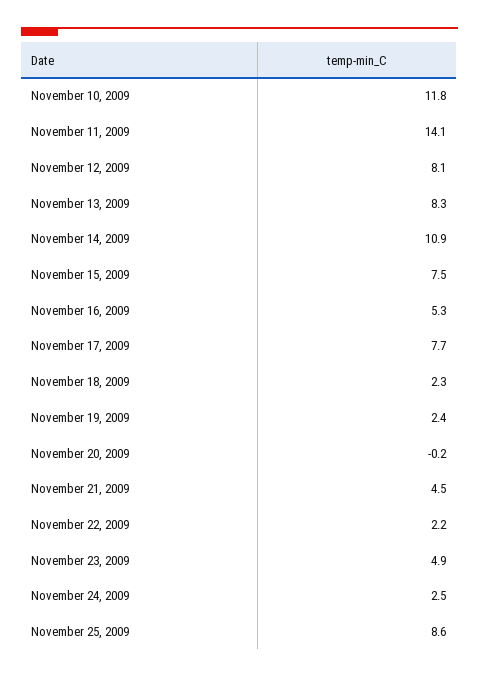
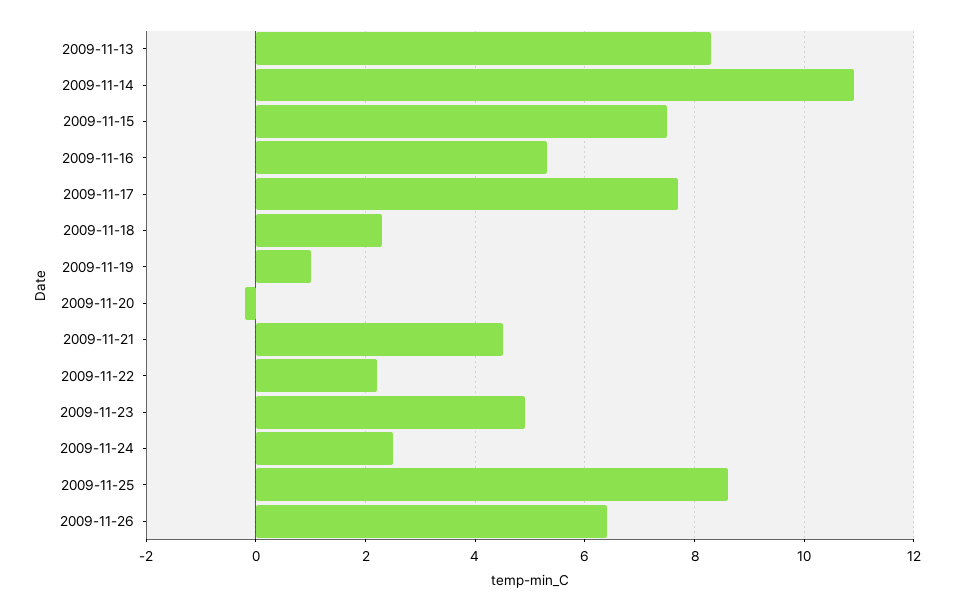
November 10, 2009: 11.8 -> none
November 11, 2009: 14.1 -> none
November 12, 2009: 8.1 -> none
November 19, 2009: 2.4 -> 1
2009-11-26: none -> 6.5

